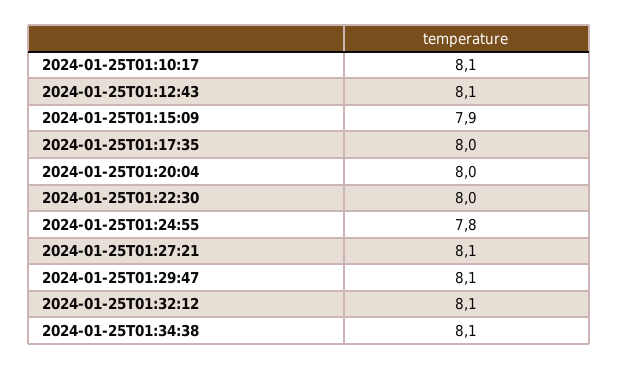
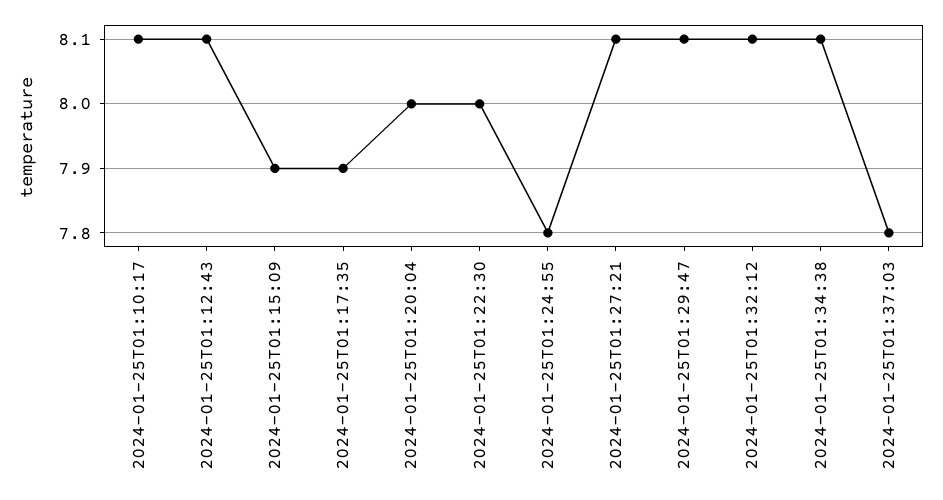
2024-01-25T01:17:35: 8 -> 7.9
2024-01-25T01:37:03: none -> 7.8

